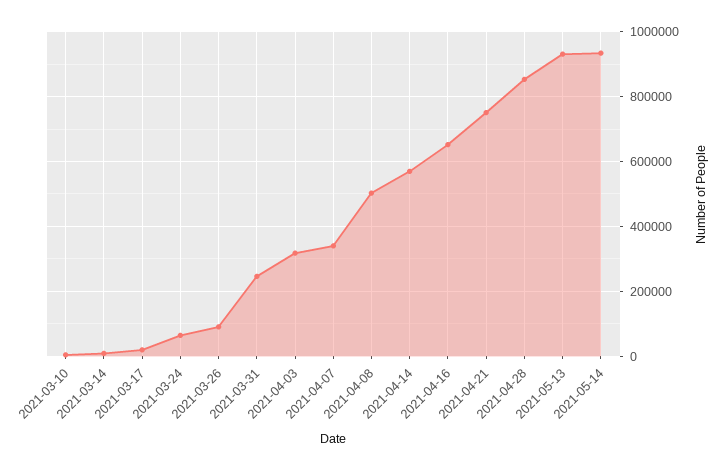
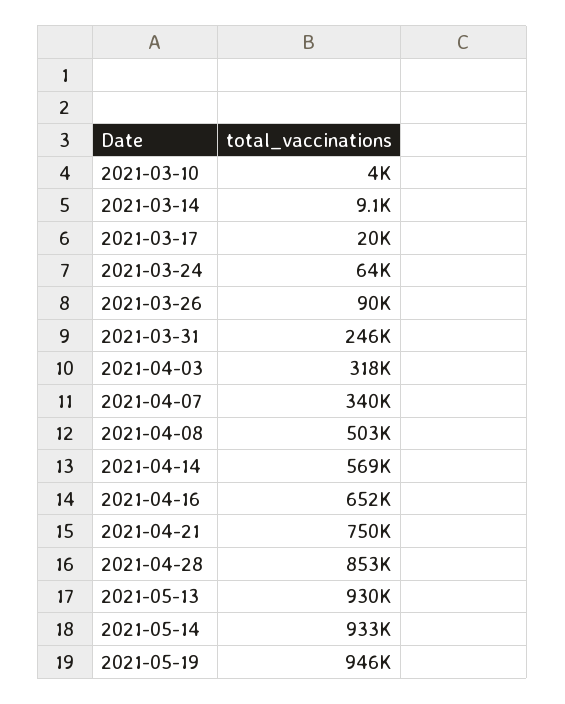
2021-05-19: none -> 946000

